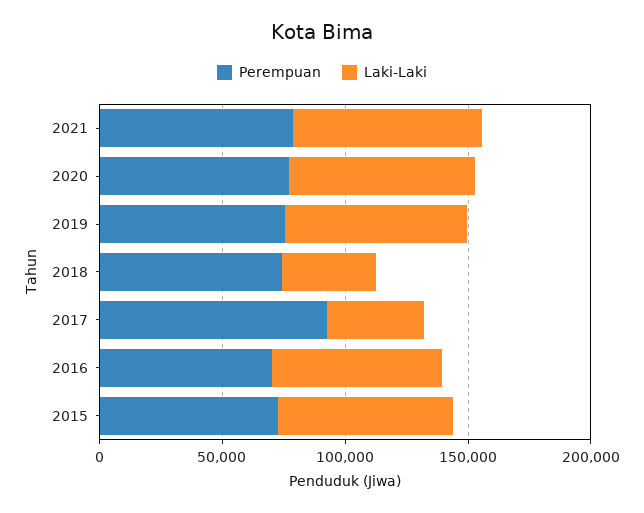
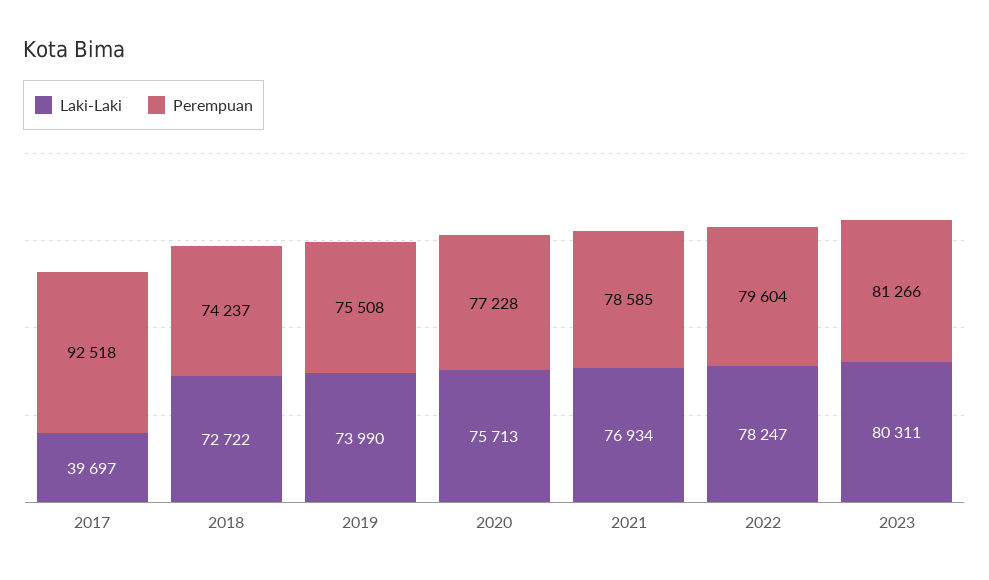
Laki-Laki, 2018: 40000 -> 72722
Perempuan, 2016: 70000 -> none
Laki-Laki, 2016: 70000 -> none
Perempuan, 2015: 70000 -> none
Laki-Laki, 2015: 70000 -> none
Laki-Laki, 2022: none -> 78247
Perempuan, 2022: none -> 79604
Laki-Laki, 2023: none -> 80311
Perempuan, 2023: none -> 81266

